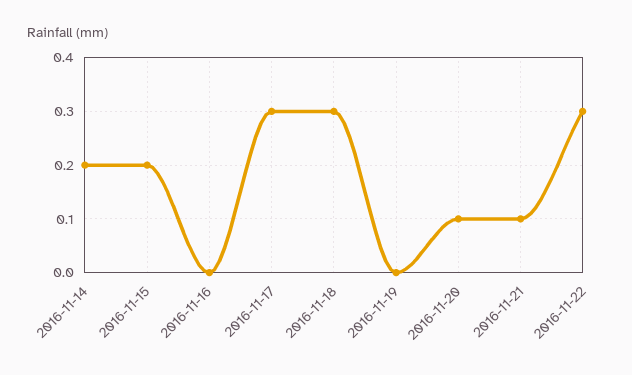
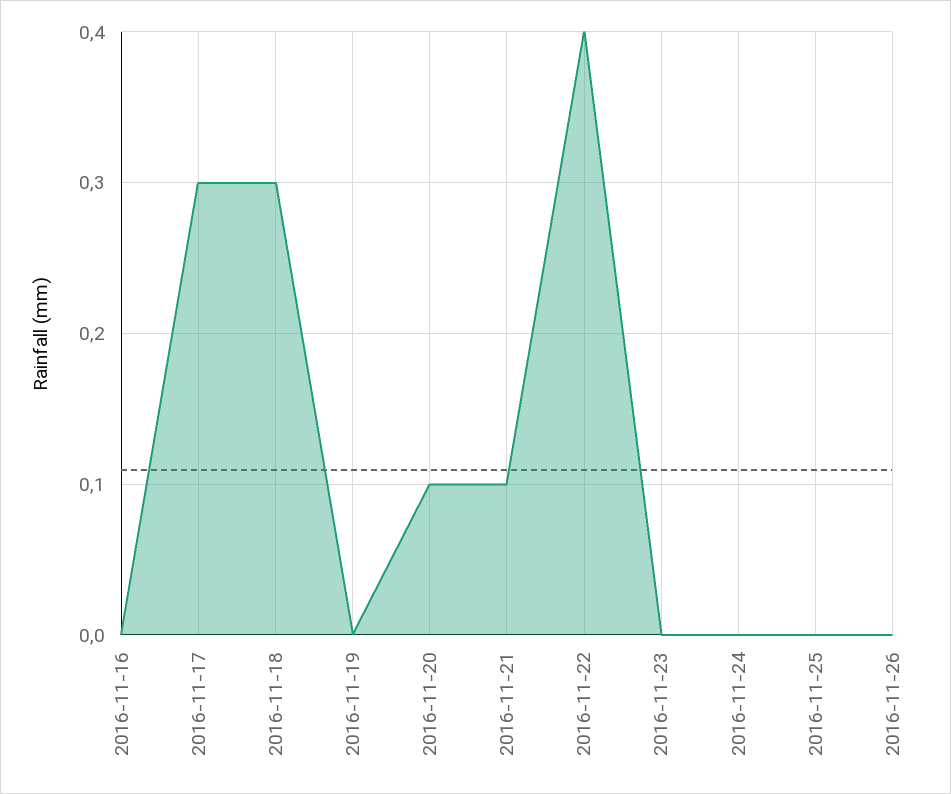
2016-11-14: 0.2 -> none
2016-11-15: 0.2 -> none
2016-11-22: 0.3 -> 0.4
2016-11-23: none -> 0
2016-11-24: none -> 0
2016-11-25: none -> 0
2016-11-26: none -> 0

